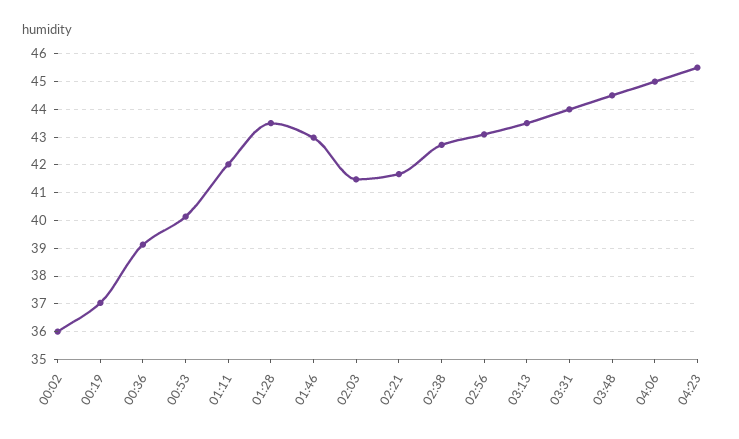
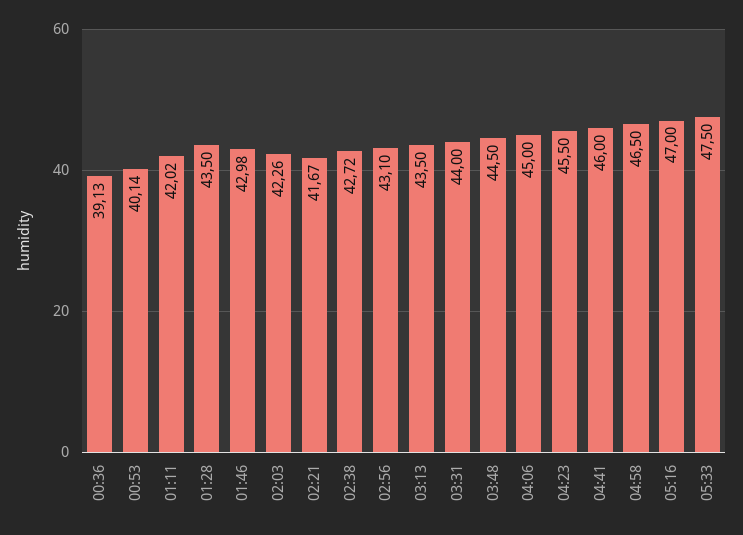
00:02: 36 -> none
00:19: 37 -> none
02:03: 41.5 -> 42.26
04:41: none -> 46
04:58: none -> 46.5
05:16: none -> 47
05:33: none -> 47.5

